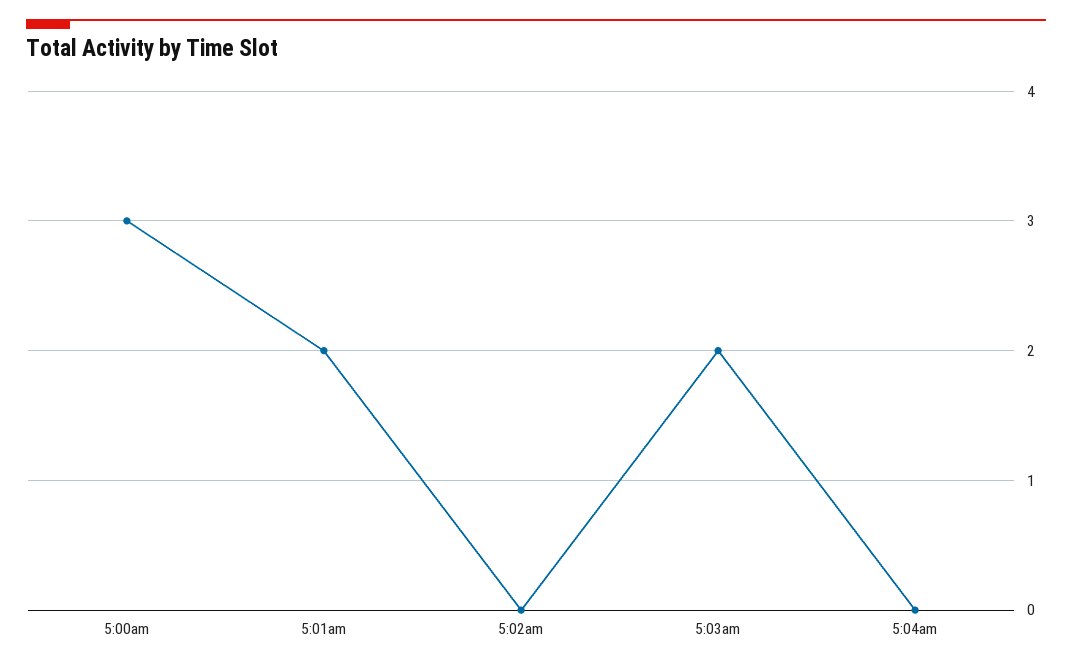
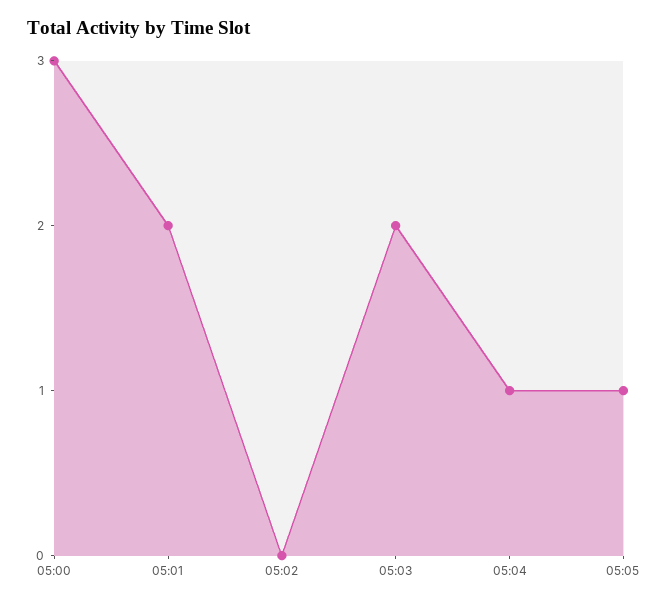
5:04am: 0 -> 1
05:05: none -> 1

